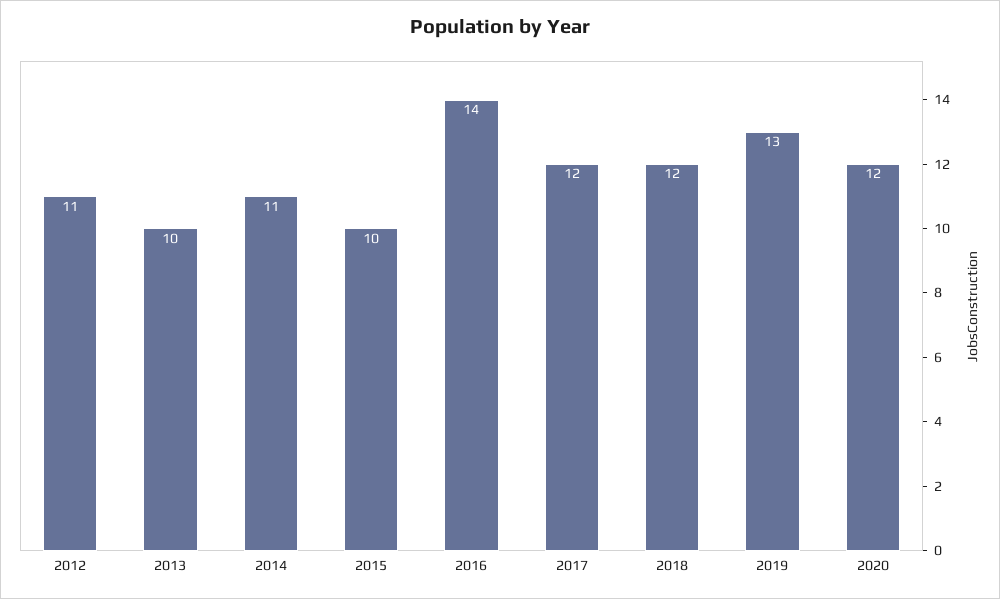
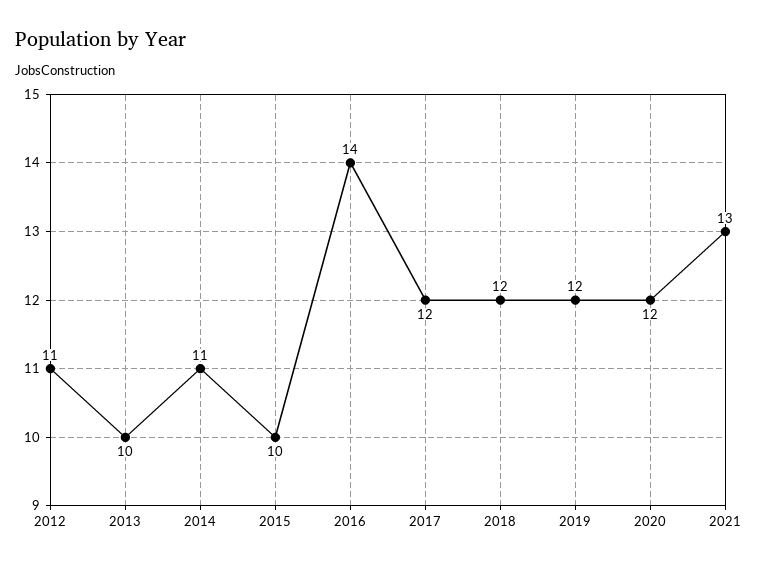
2019: 13 -> 12
2021: none -> 13

